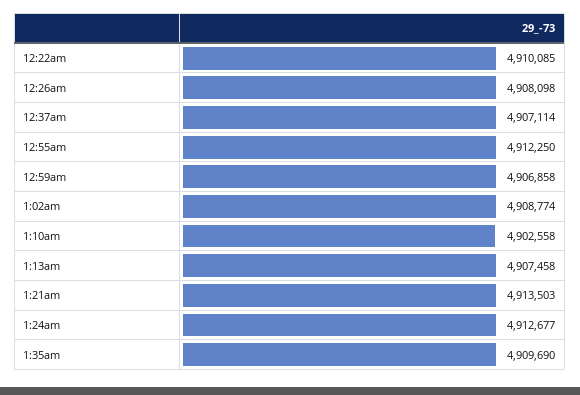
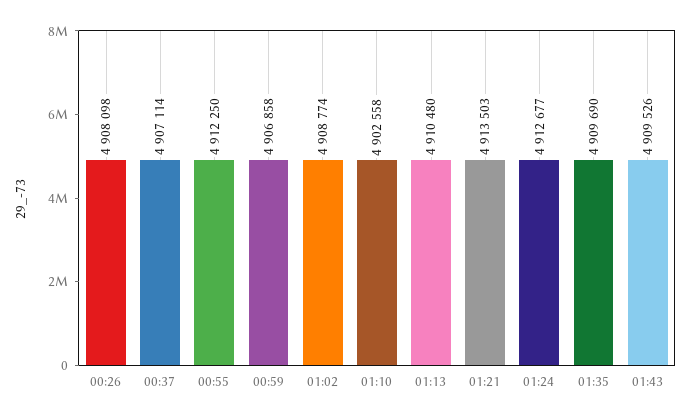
12:22am: 4910085 -> none
1:13am: 4907458 -> 4910480
01:43: none -> 4909526

